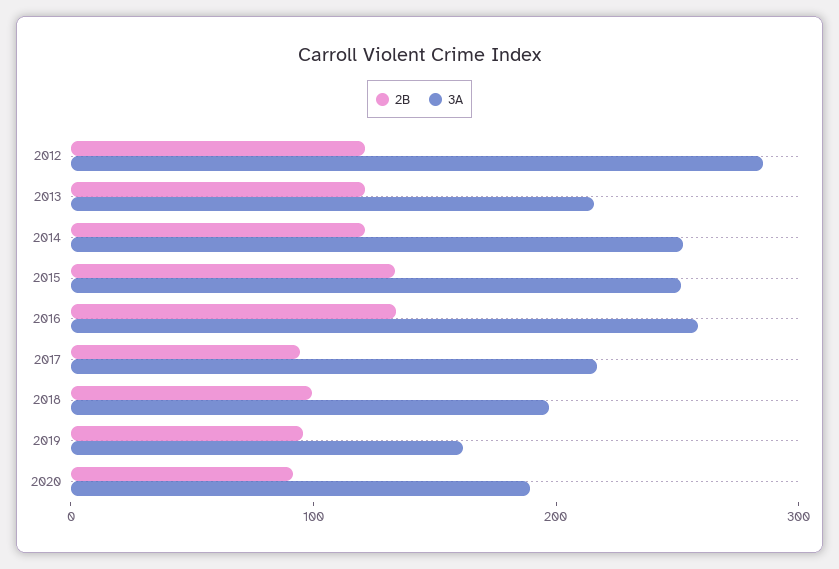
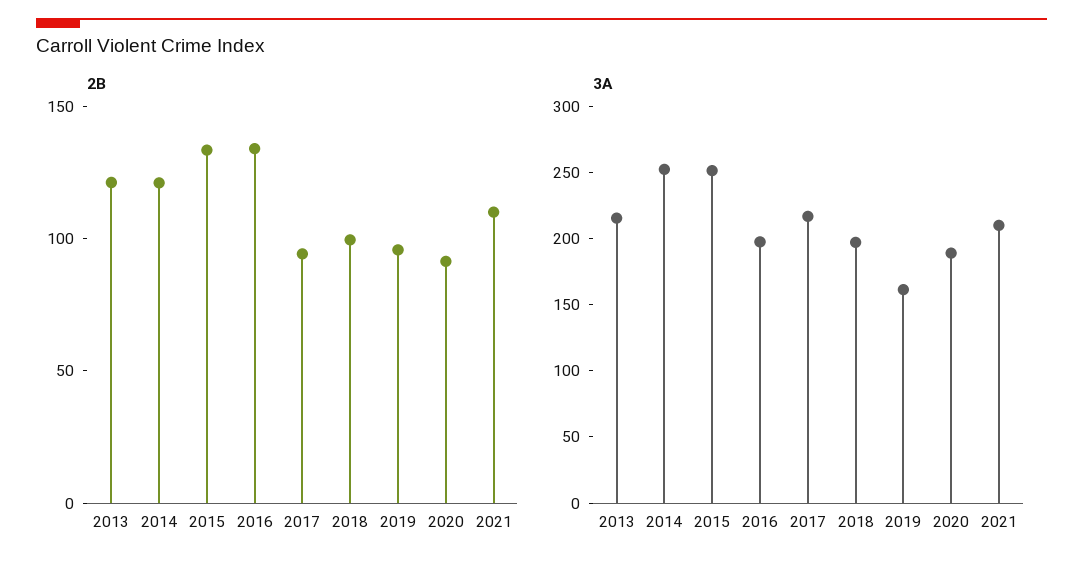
2B, 2012: 120 -> none
3A, 2012: 280 -> none
3A, 2016: 260 -> 200
2B, 2021: none -> 110
3A, 2021: none -> 210

